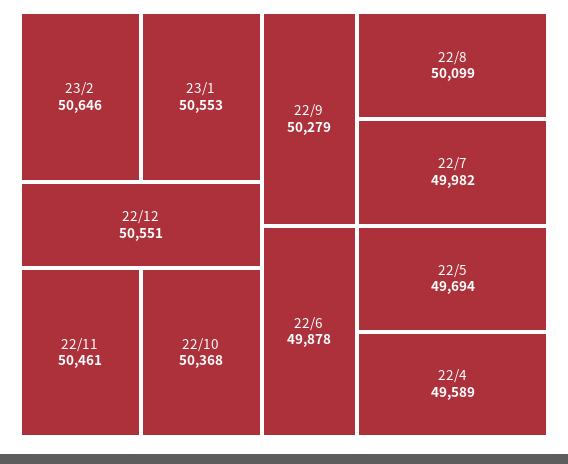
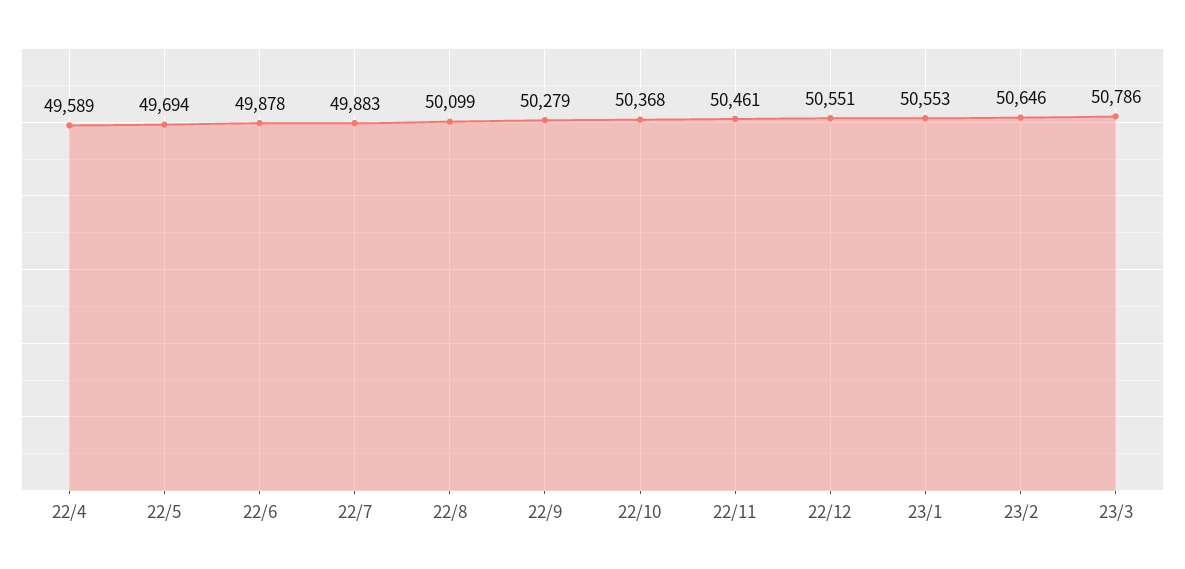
22/7: 49982 -> 49883
23/3: none -> 50786

